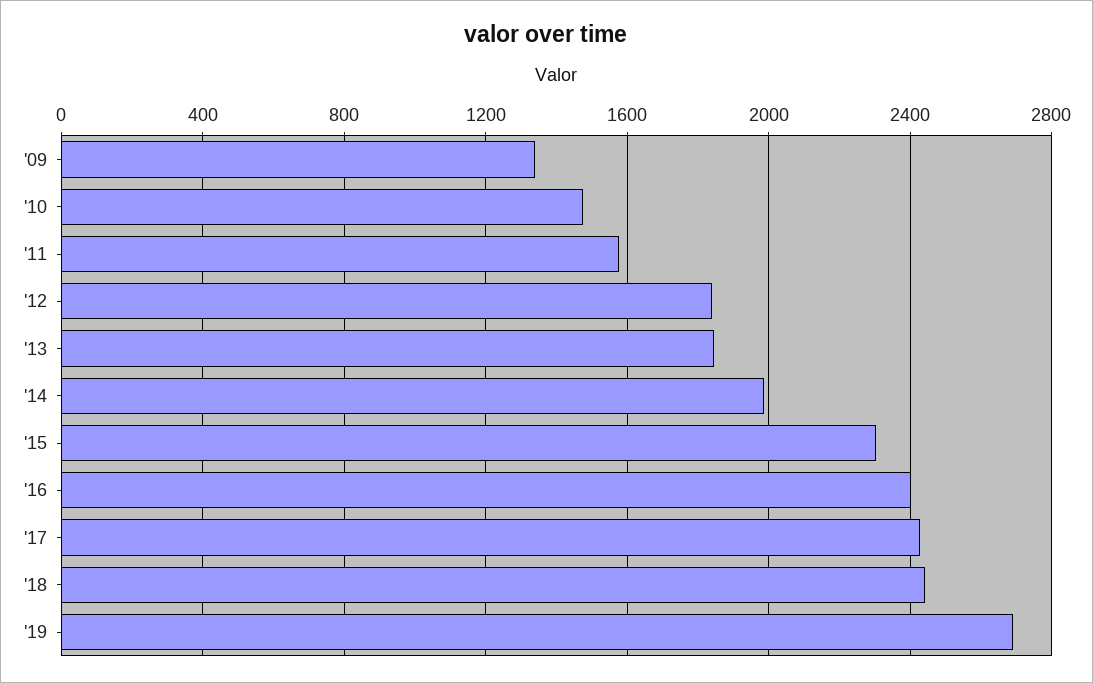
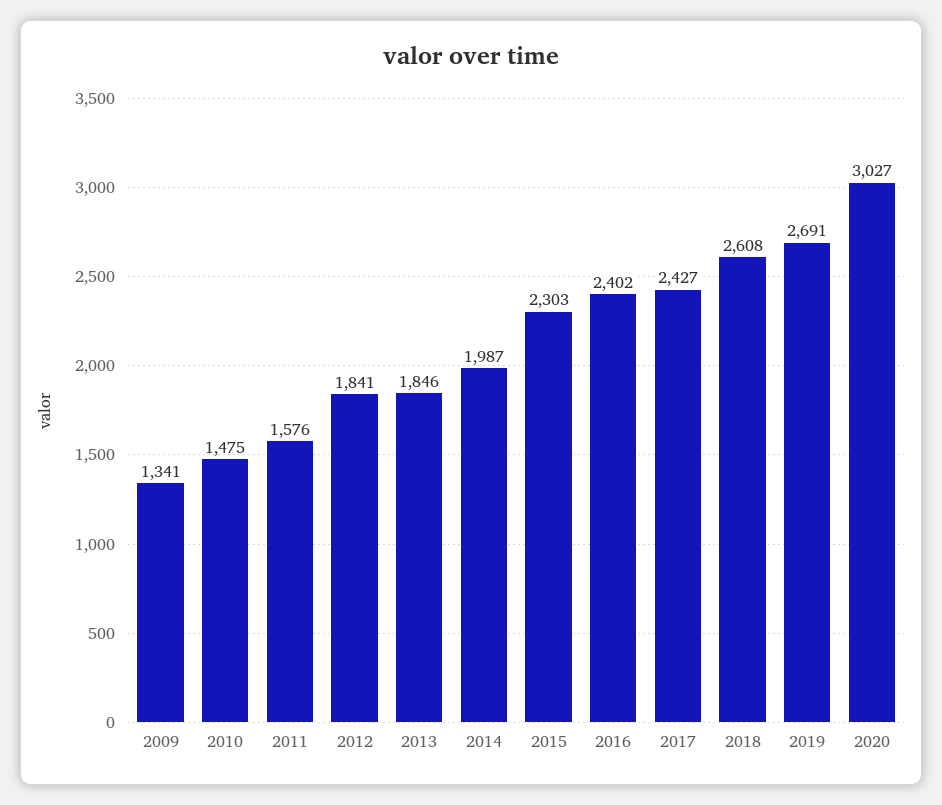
'18: 2450 -> 2608
2020: none -> 3027

